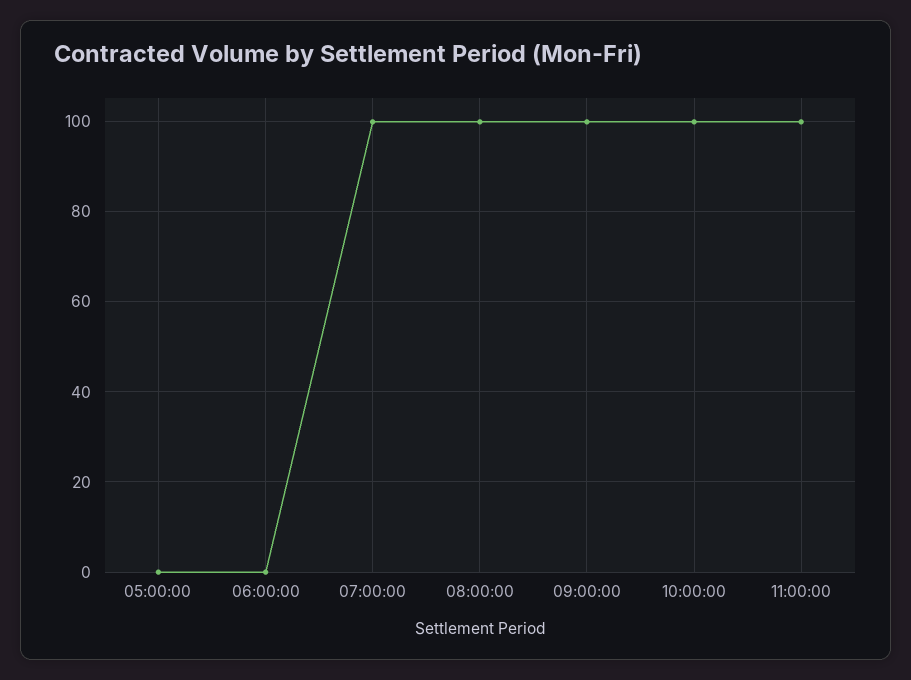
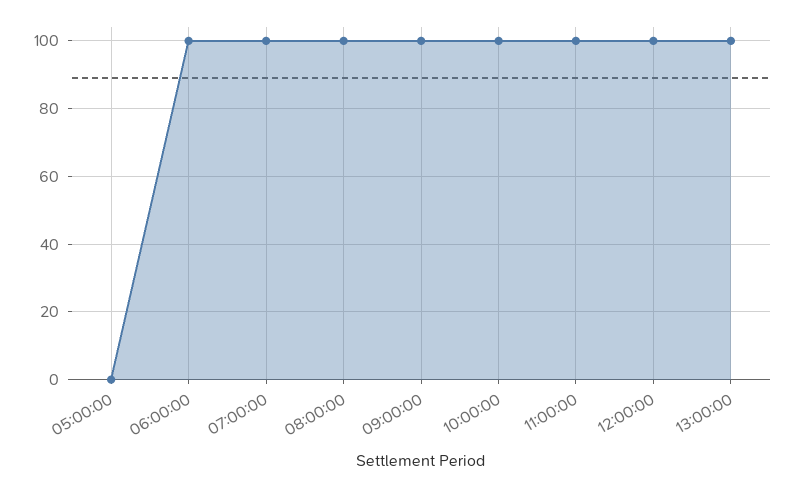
06:00:00: 0 -> 100
12:00:00: none -> 100
13:00:00: none -> 100

